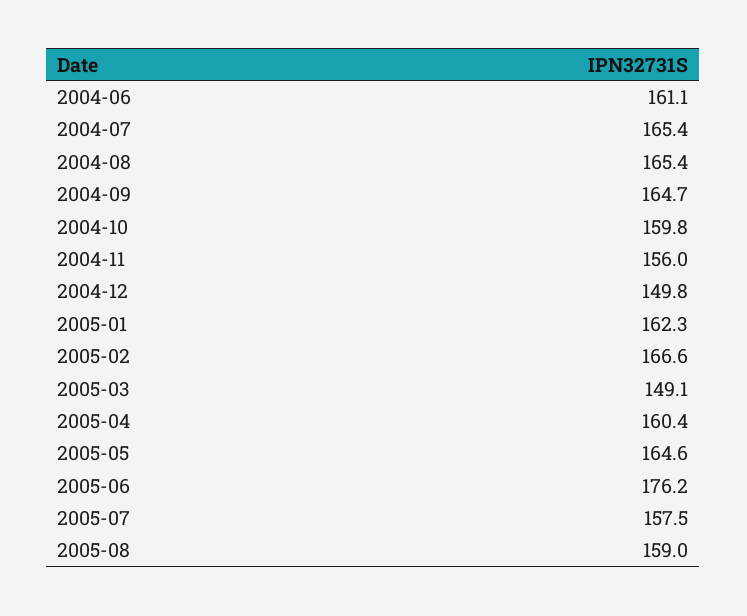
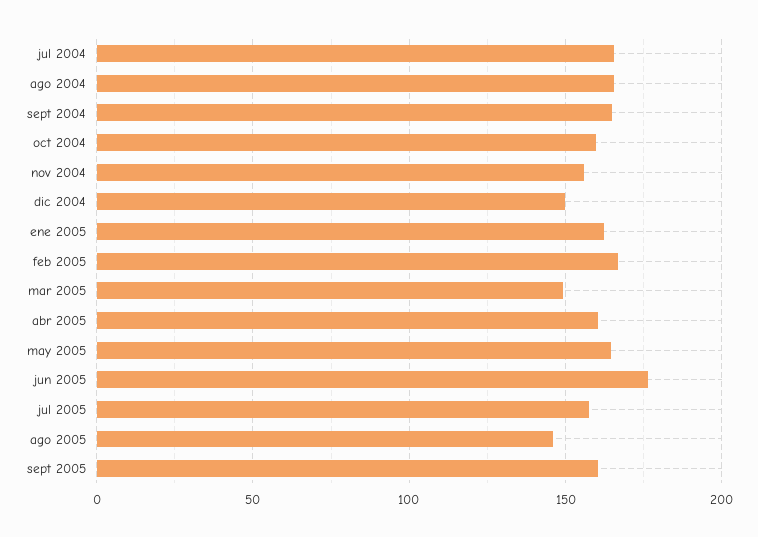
2004-06: 161.1 -> none
2005-08: 159 -> 145
sept 2005: none -> 160

